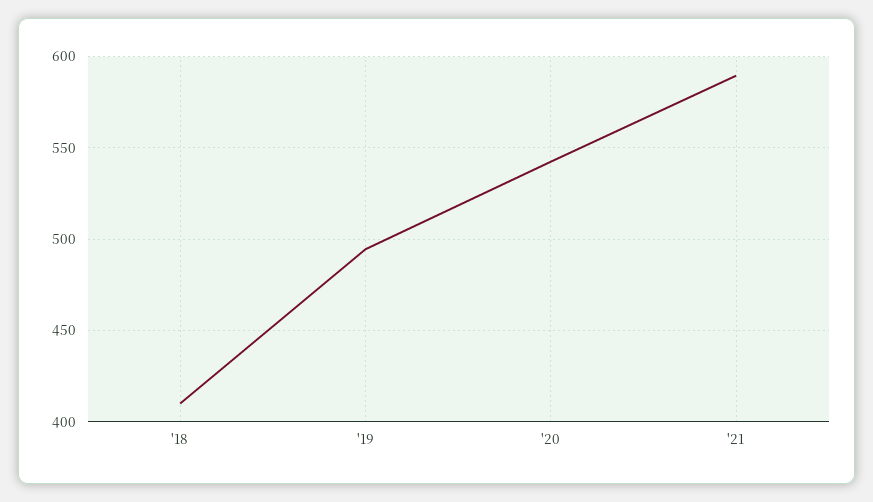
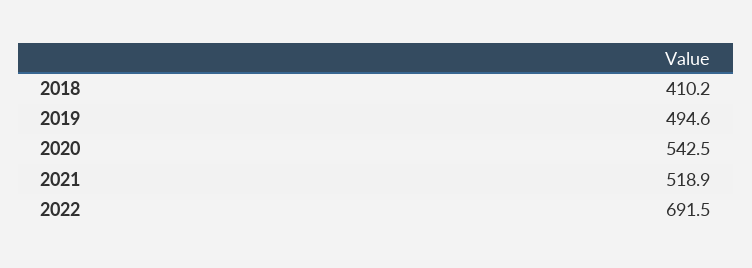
'21: 590 -> 518.9
2022: none -> 691.5

